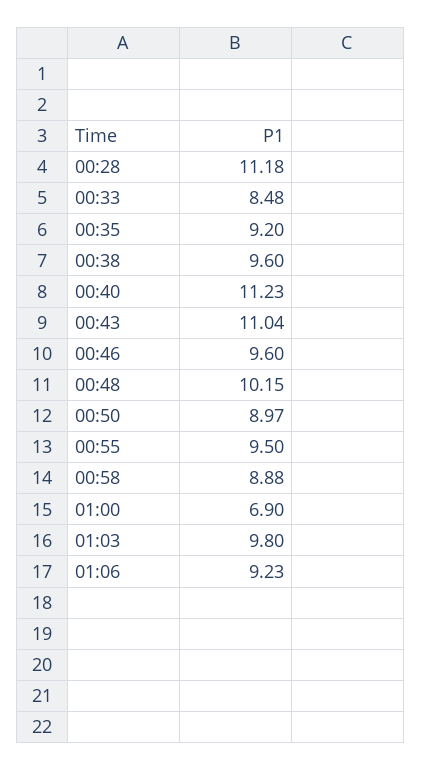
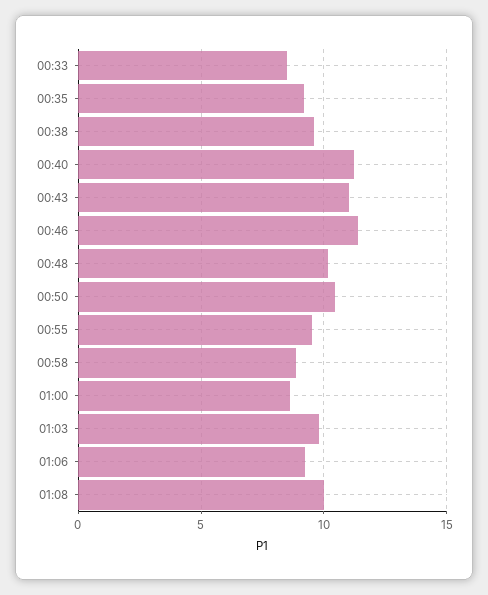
00:28: 11.18 -> none
00:46: 9.6 -> 11.5
00:50: 8.97 -> 10.5
01:00: 6.9 -> 8.5
01:08: none -> 10

